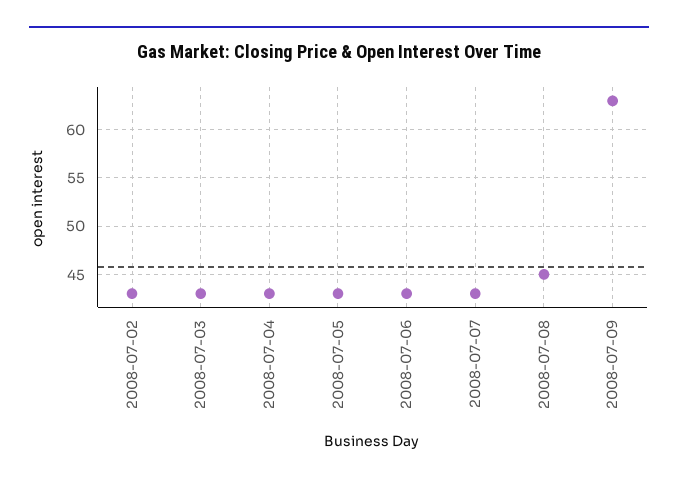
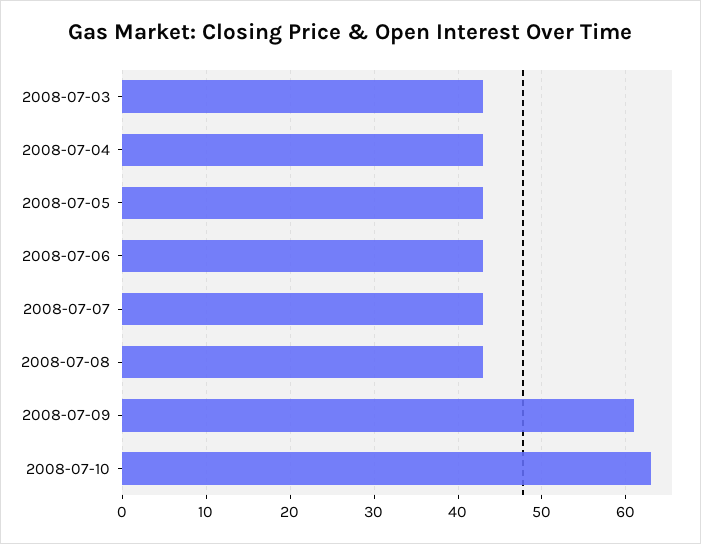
2008-07-02: 43 -> none
2008-07-08: 45 -> 43
2008-07-09: 63 -> 61
2008-07-10: none -> 63

